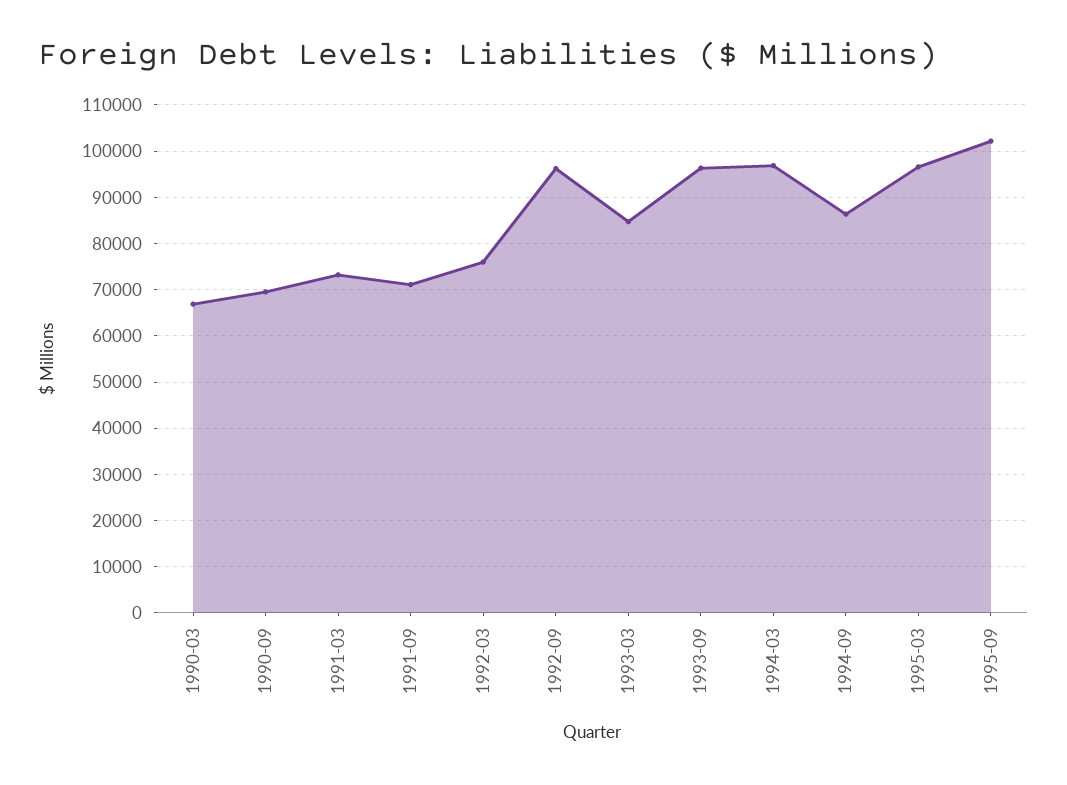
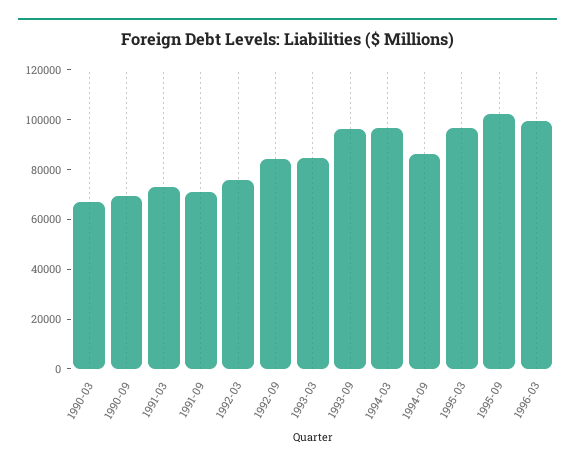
1992-09: 96000 -> 85000
1996-03: none -> 100000

